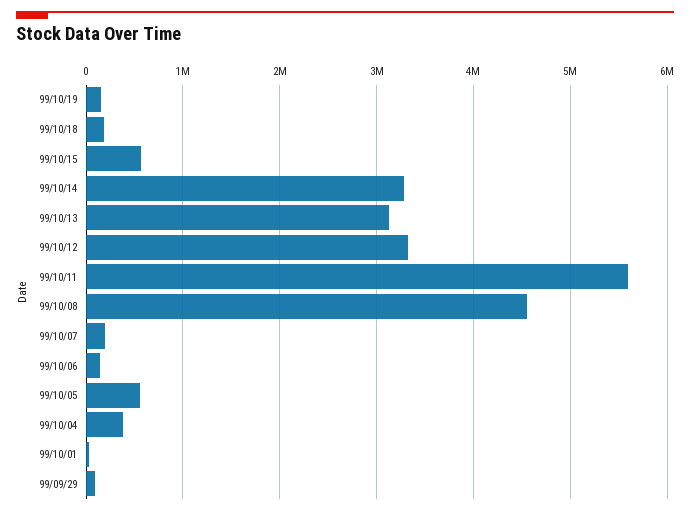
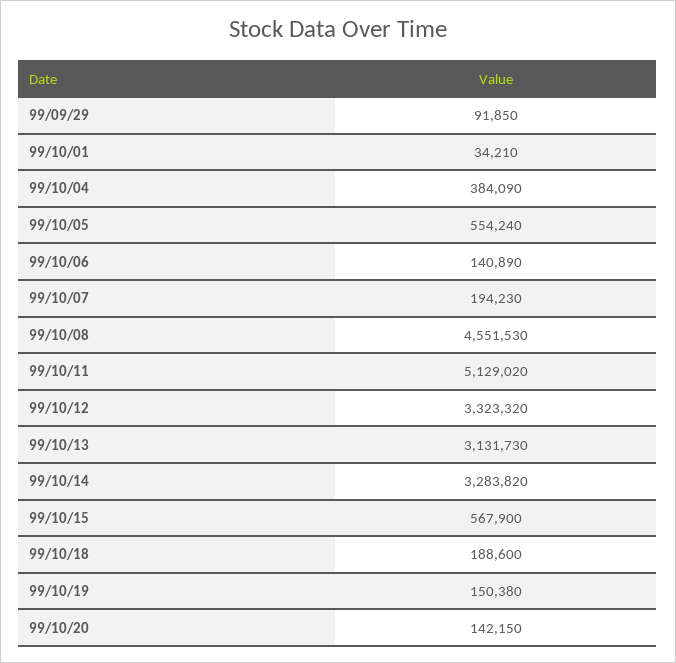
99/10/11: 5600000 -> 5129020
99/10/20: none -> 142150

